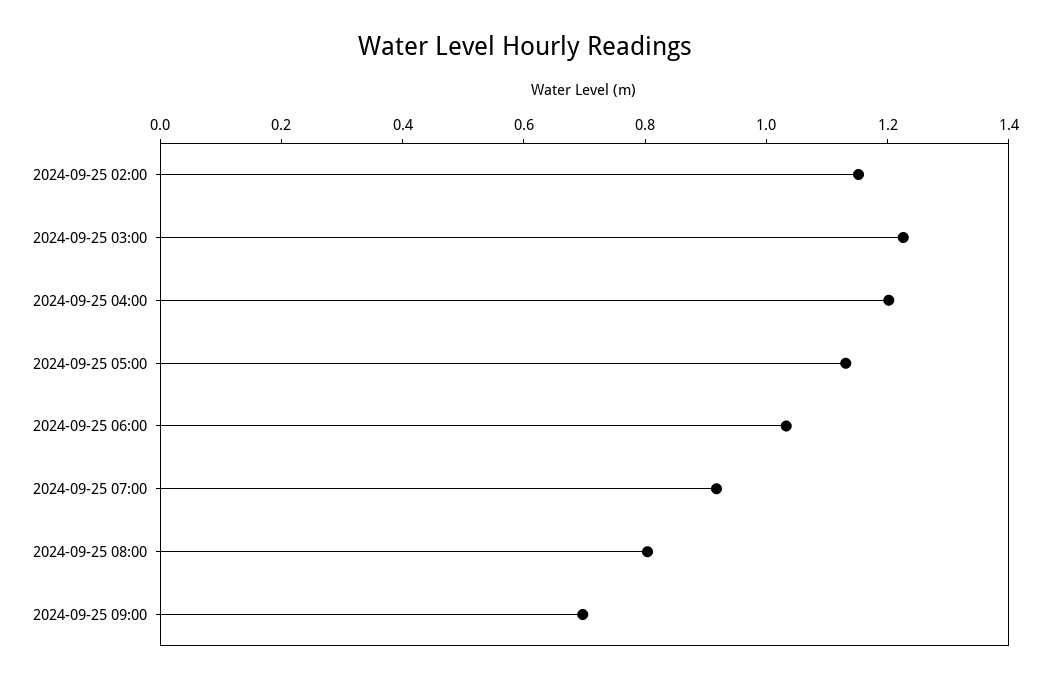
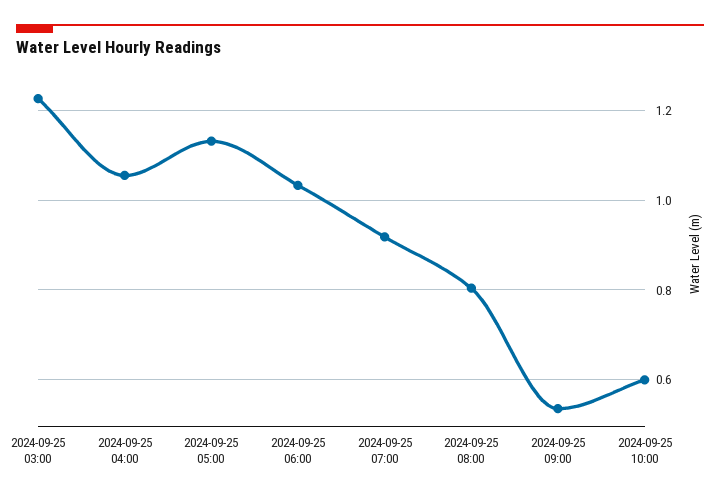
2024-09-25 02:00: 1.15 -> none
2024-09-25 04:00: 1.2 -> 1.06
2024-09-25 09:00: 0.7 -> 0.54
2024-09-25 10:00: none -> 0.6

